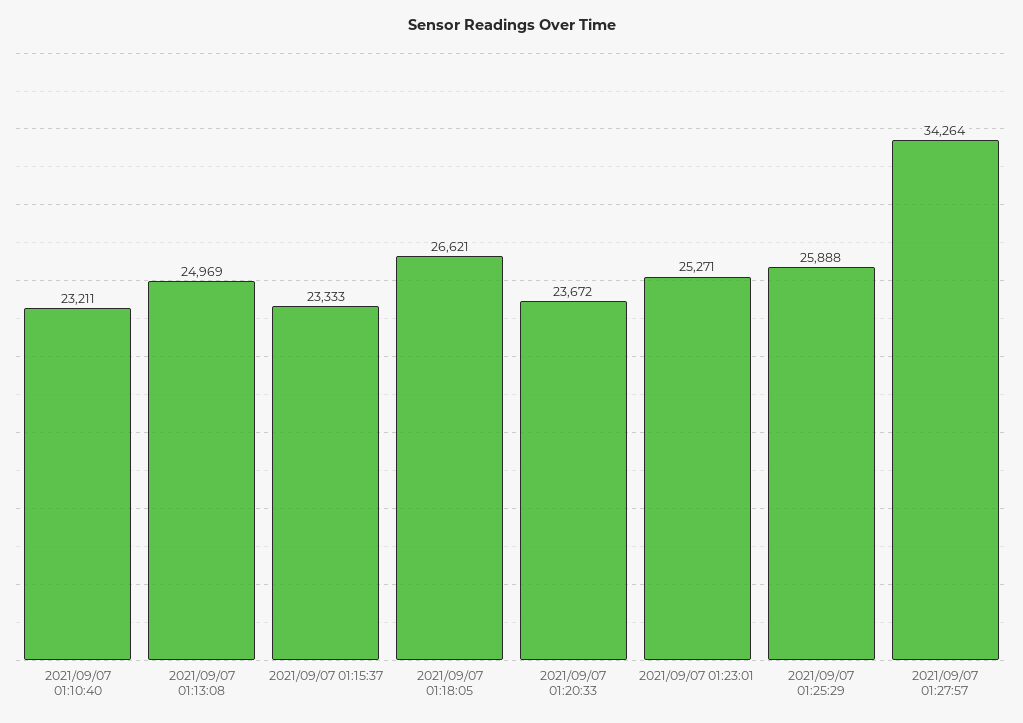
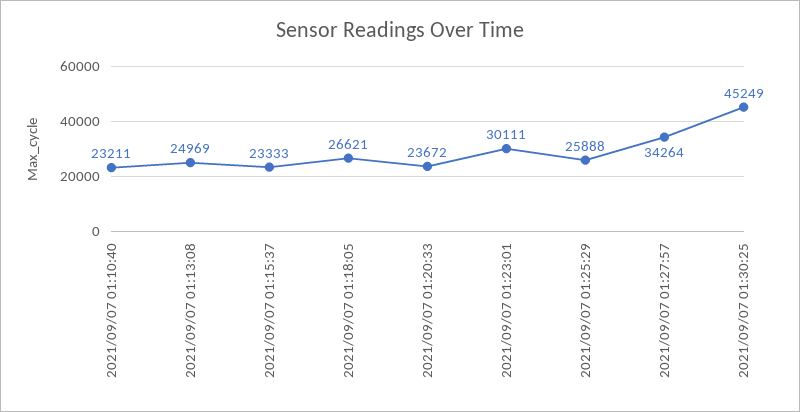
2021/09/07 01:23:01: 25271 -> 30111
2021/09/07 01:30:25: none -> 45249

